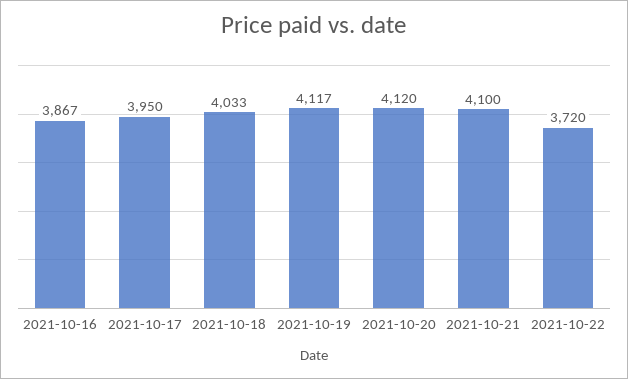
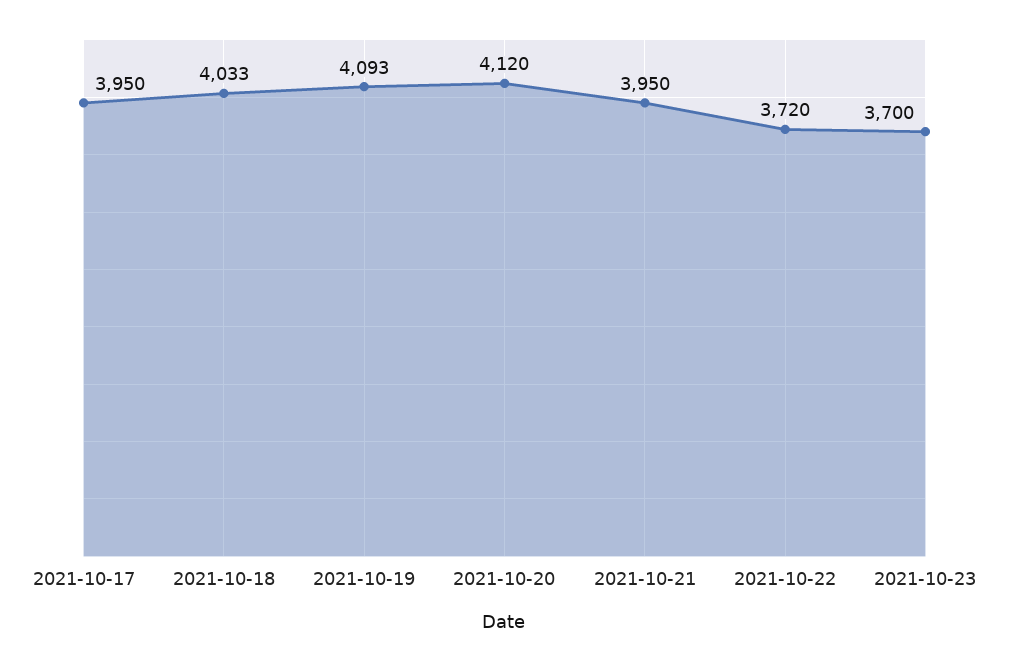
2021-10-16: 3867 -> none
2021-10-19: 4117 -> 4093
2021-10-21: 4100 -> 3950
2021-10-23: none -> 3700

